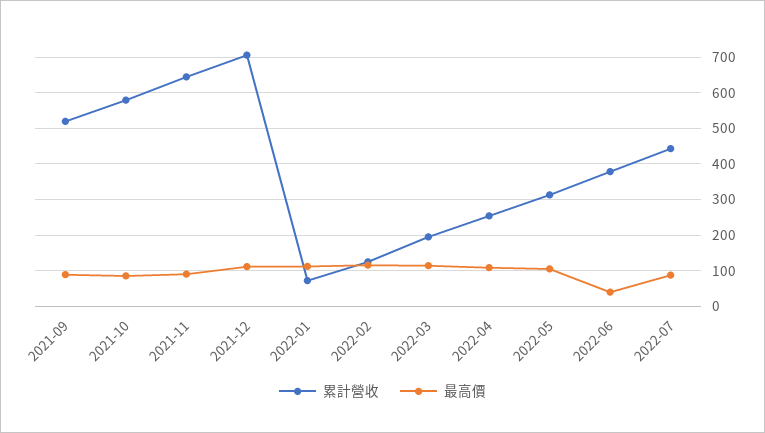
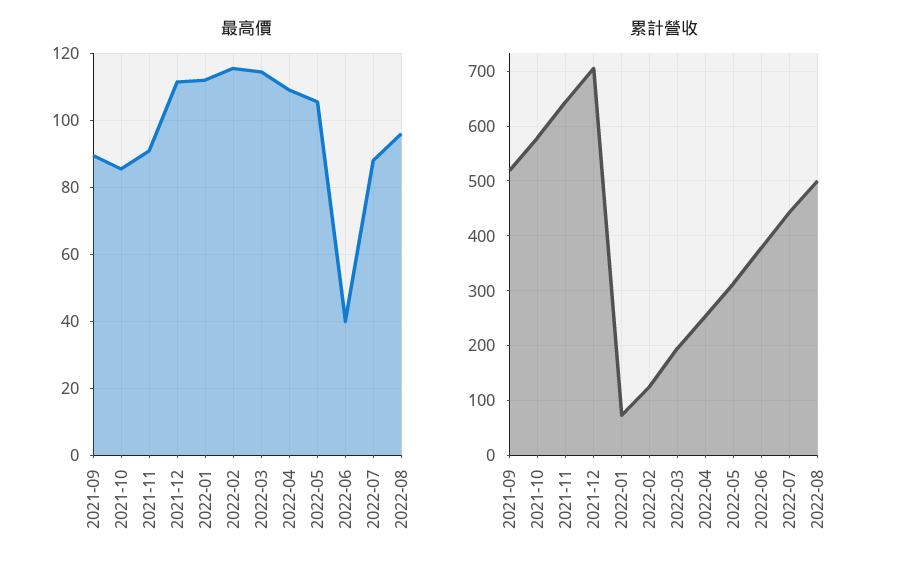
最高價, 2022-08: none -> 96
累計營收, 2022-08: none -> 500

